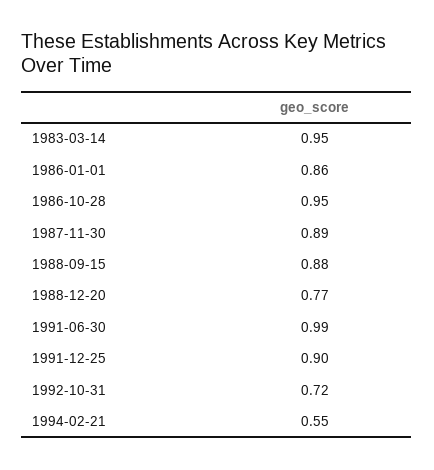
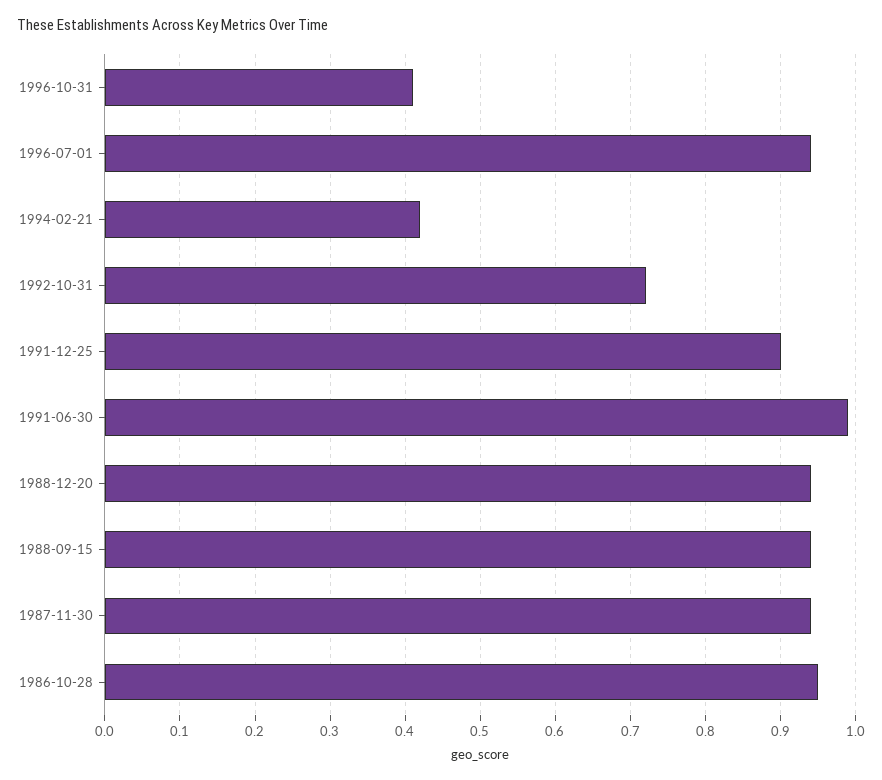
1983-03-14: 0.95 -> none
1986-01-01: 0.86 -> none
1987-11-30: 0.89 -> 0.94
1988-09-15: 0.88 -> 0.94
1988-12-20: 0.77 -> 0.94
1994-02-21: 0.55 -> 0.42
1996-10-31: none -> 0.41
1996-07-01: none -> 0.94

